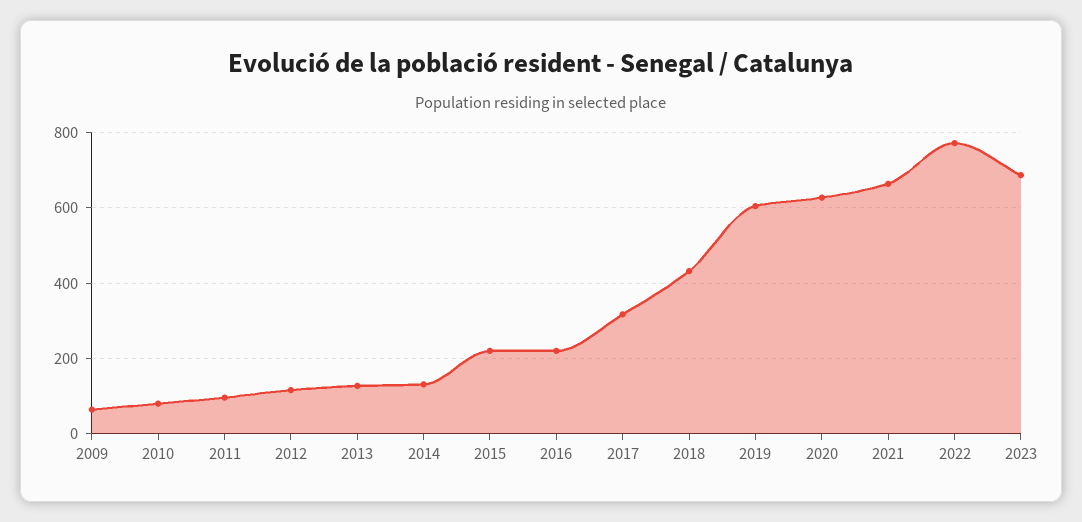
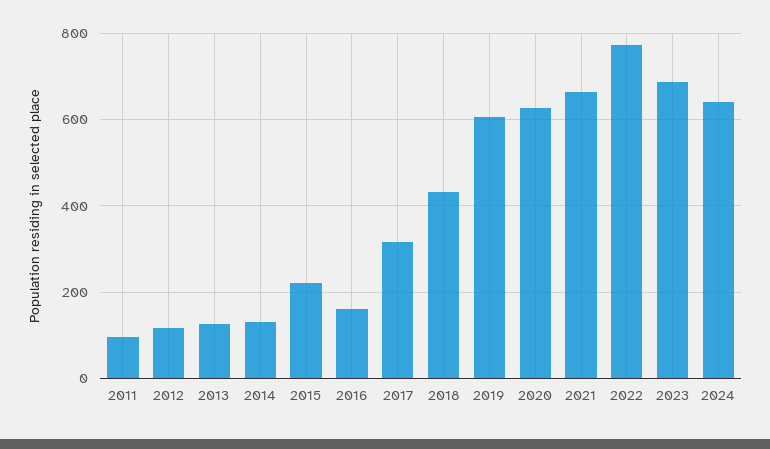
2009: 60 -> none
2010: 80 -> none
2016: 220 -> 160
2024: none -> 640

